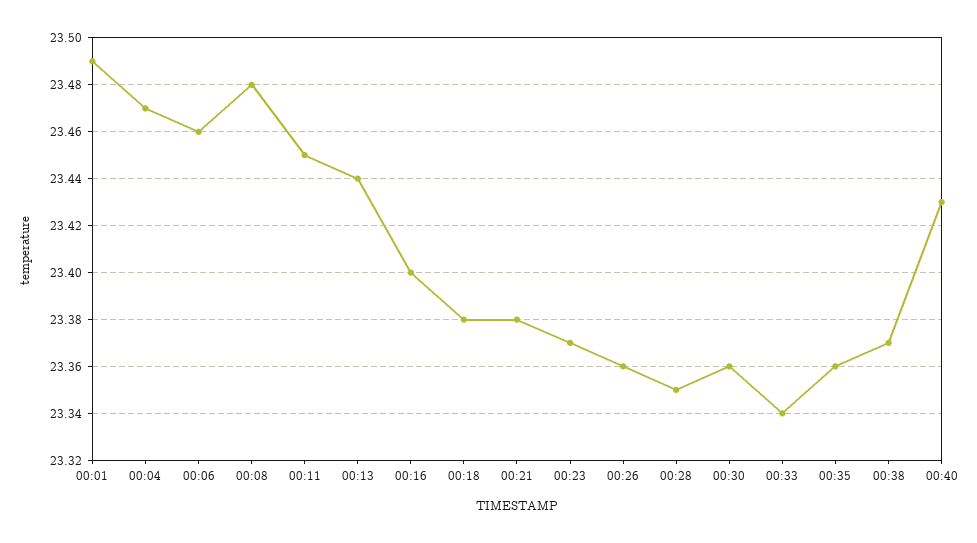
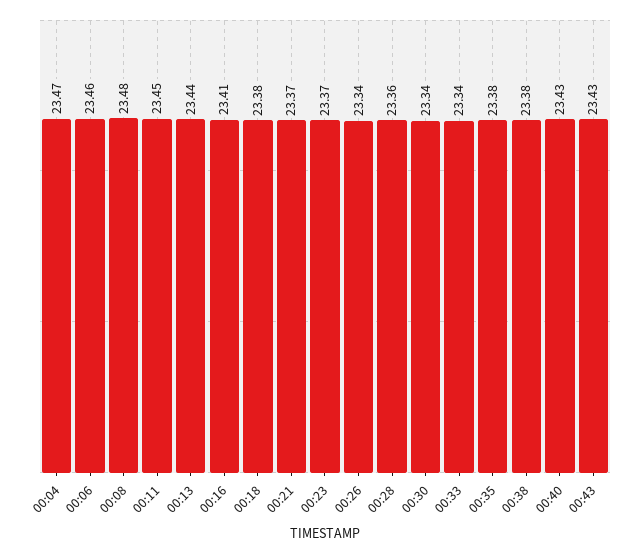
00:01: 23.49 -> none
00:16: 23.4 -> 23.41
00:21: 23.38 -> 23.37
00:26: 23.36 -> 23.34
00:28: 23.35 -> 23.36
00:30: 23.36 -> 23.34
00:35: 23.36 -> 23.38
00:38: 23.37 -> 23.38
00:43: none -> 23.43

